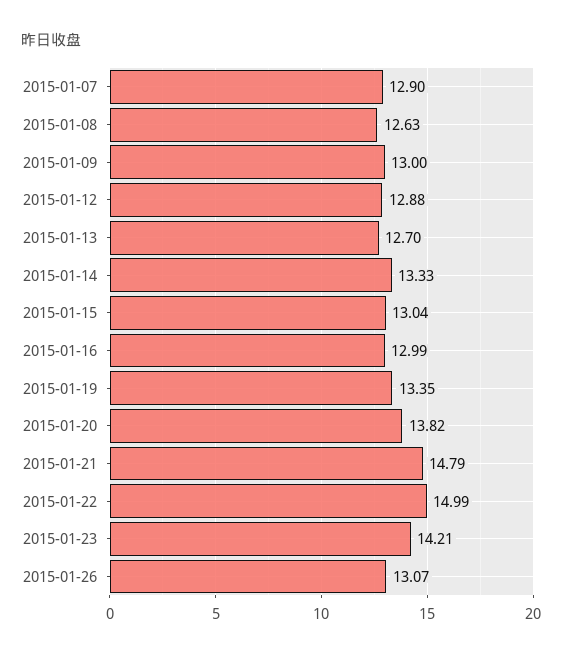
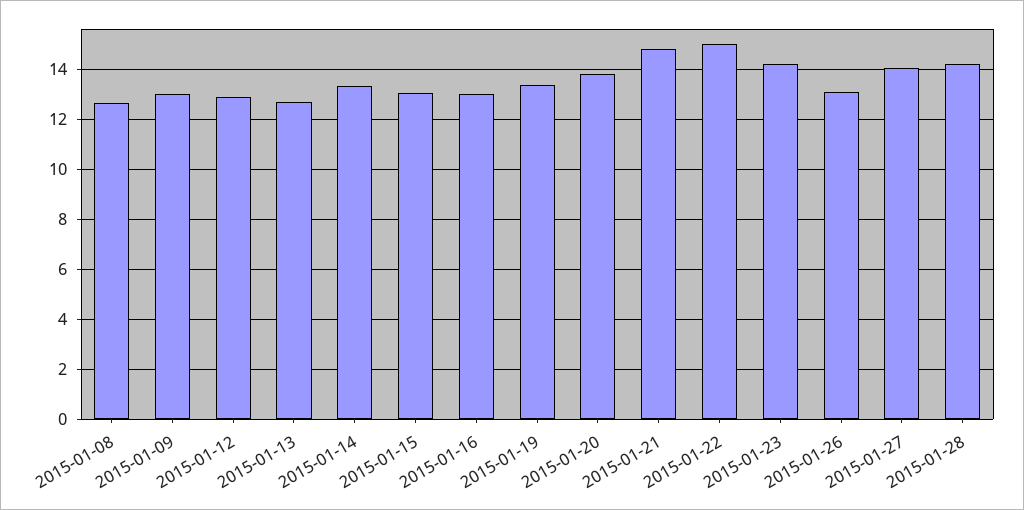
2015-01-07: 12.9 -> none
2015-01-27: none -> 14
2015-01-28: none -> 14.25

